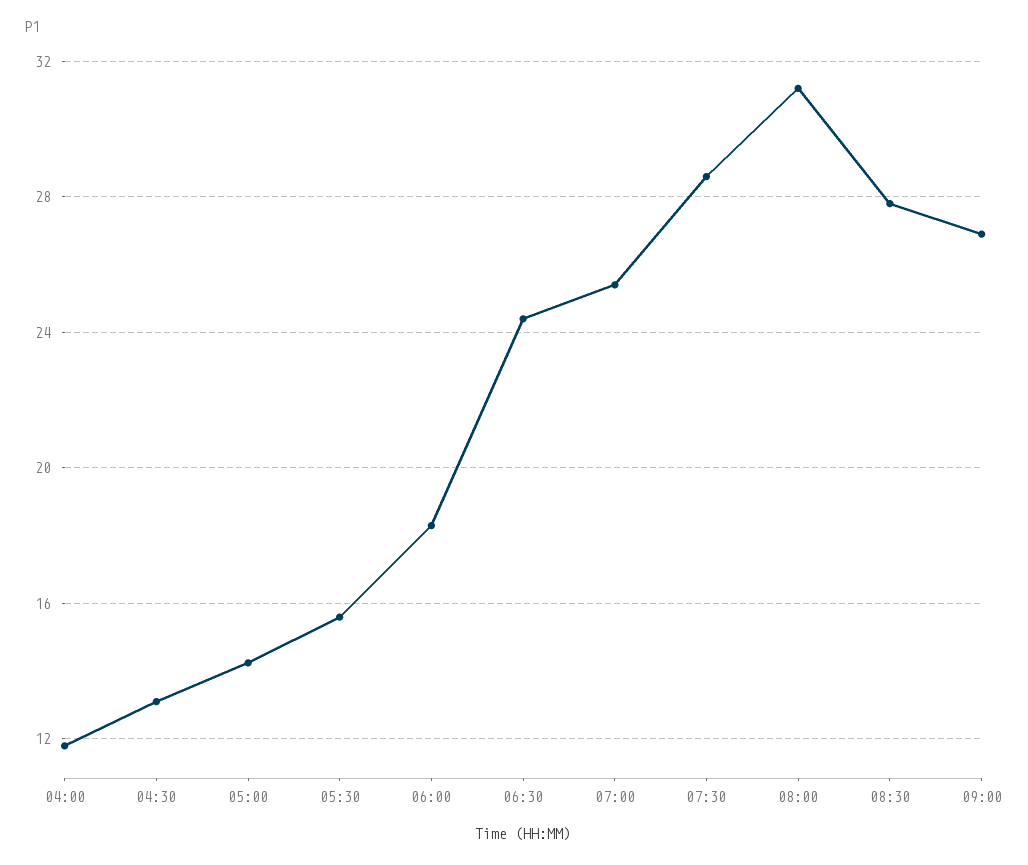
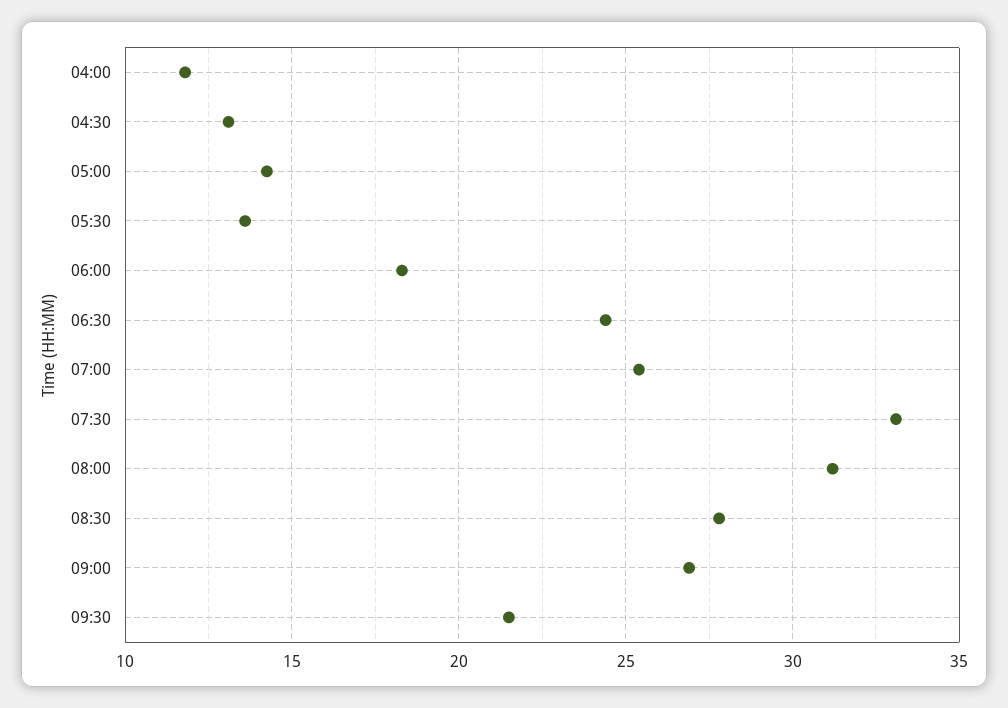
05:30: 15.5 -> 13.5
07:30: 28.5 -> 33
09:30: none -> 21.5

